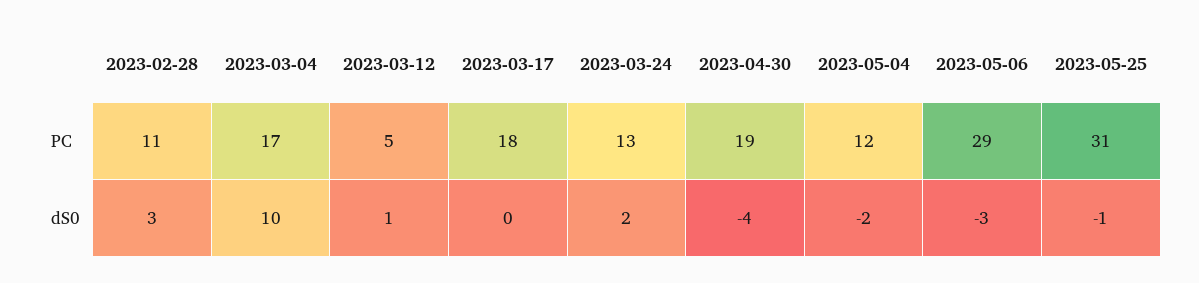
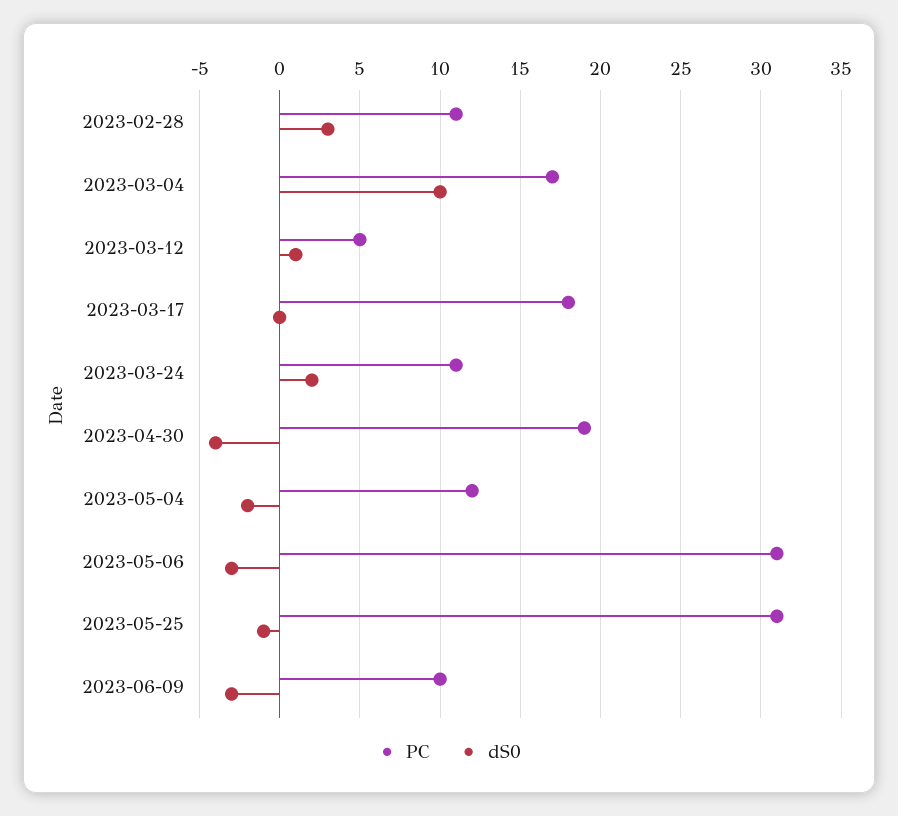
PC, 2023-03-24: 13 -> 11
PC, 2023-05-06: 29 -> 31
PC, 2023-06-09: none -> 10
dS0, 2023-06-09: none -> -3

